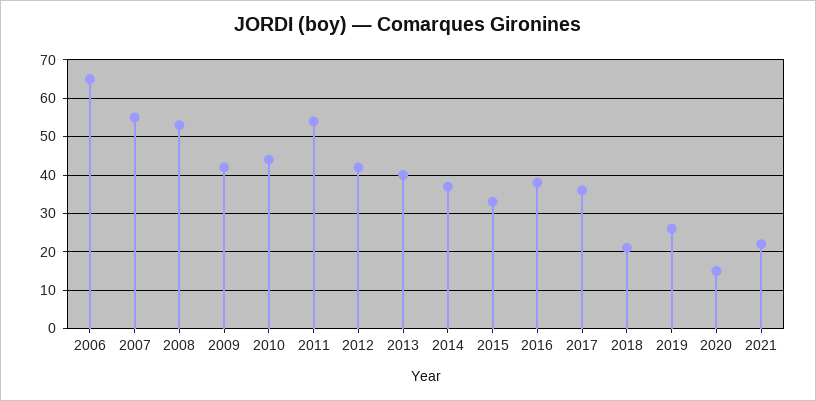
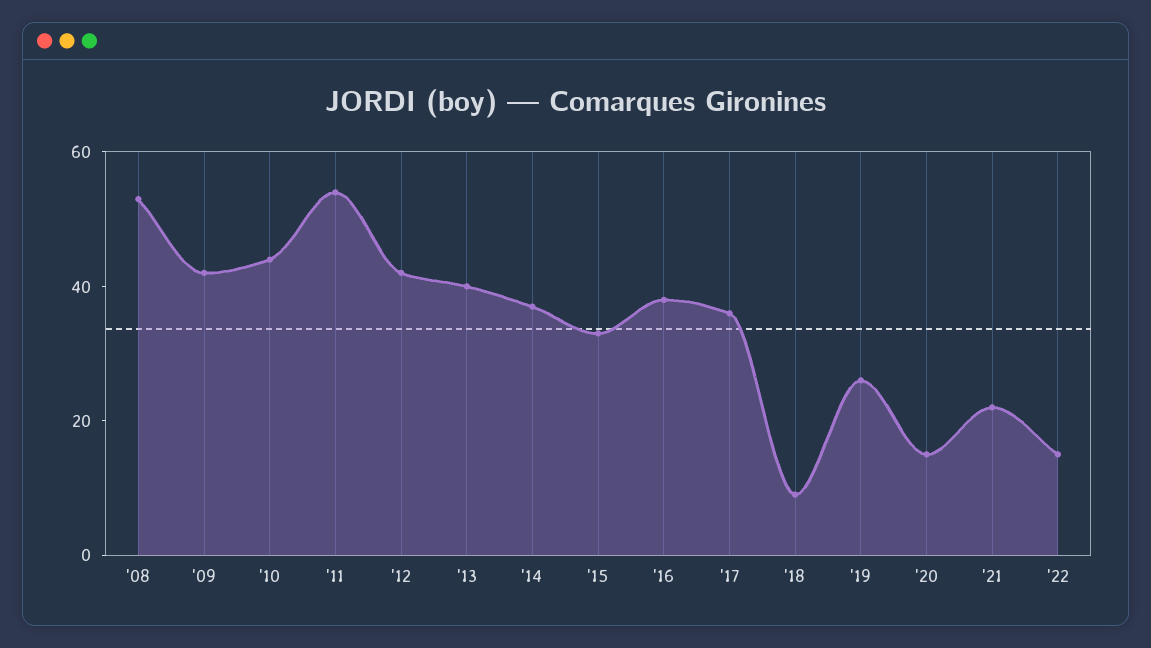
2006: 65 -> none
2007: 55 -> none
2018: 20 -> 10
'22: none -> 15

